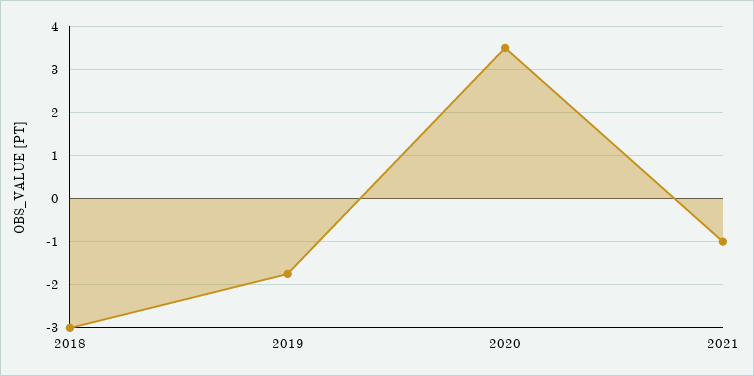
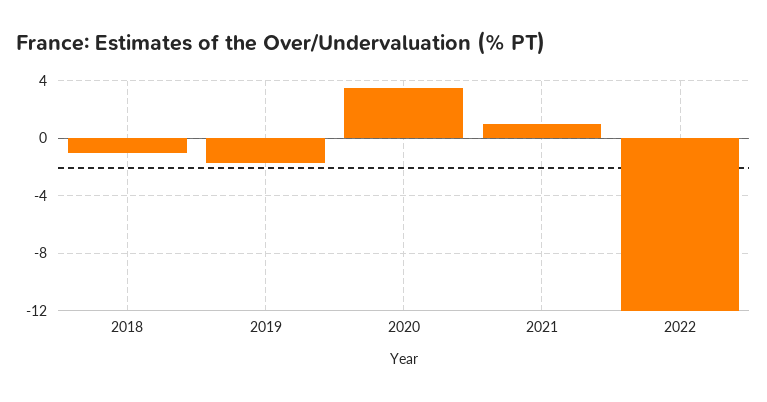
2018: -3 -> -1
2021: -1 -> 1
2022: none -> -12

